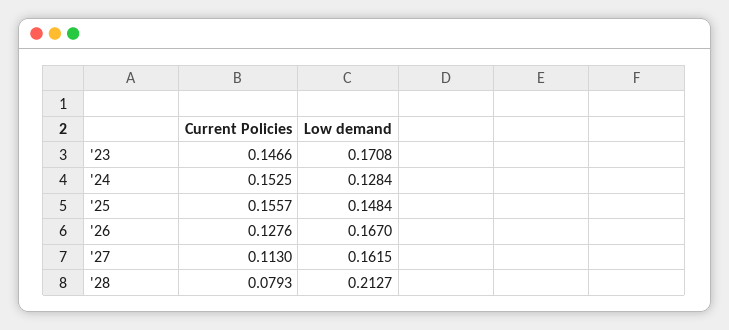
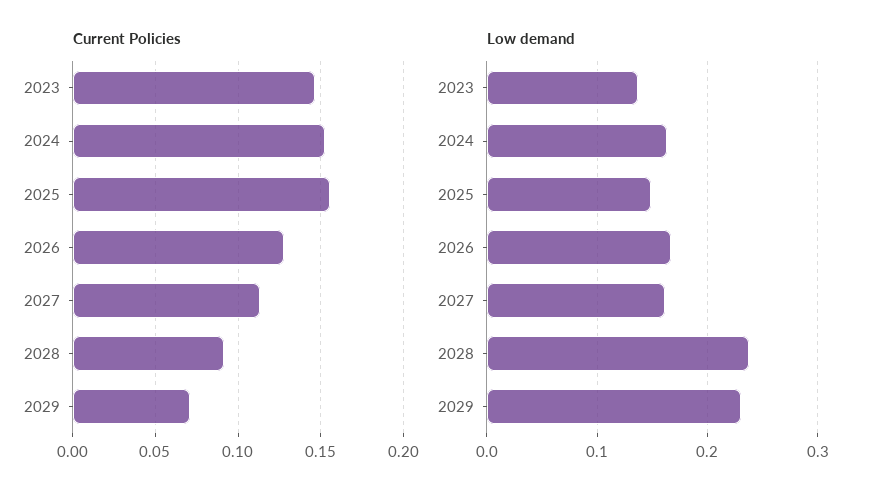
Low demand, '23: 0.1708 -> 0.14
Low demand, '24: 0.1284 -> 0.16
Current Policies, '28: 0.0793 -> 0.09
Low demand, '28: 0.2127 -> 0.24
Current Policies, 2029: none -> 0.07
Low demand, 2029: none -> 0.23

